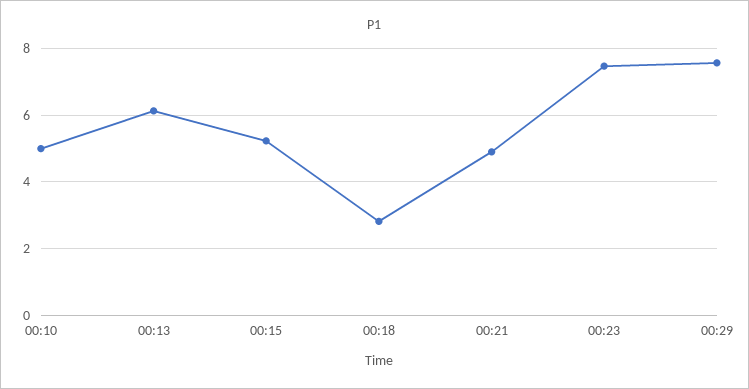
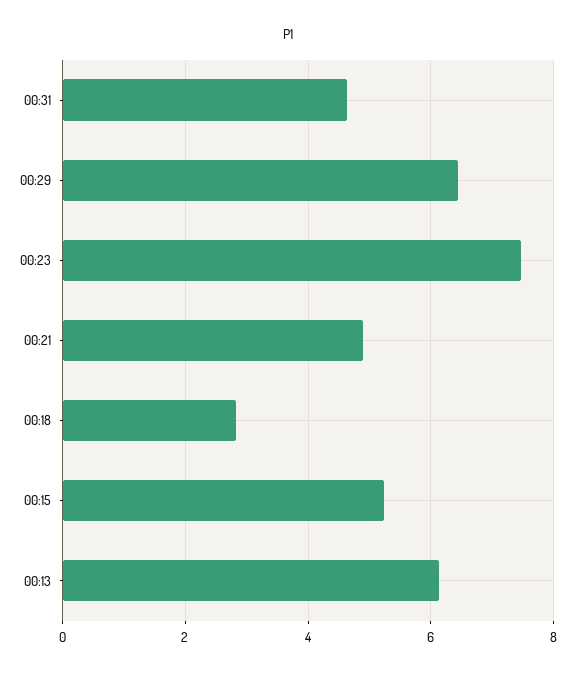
00:10: 5 -> none
00:29: 7.6 -> 6.4
00:31: none -> 4.6

